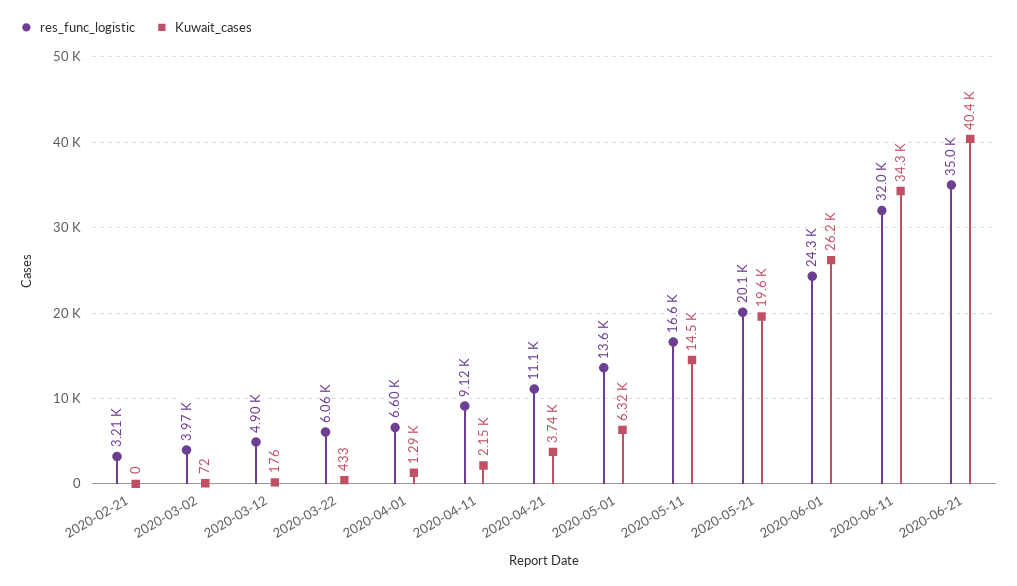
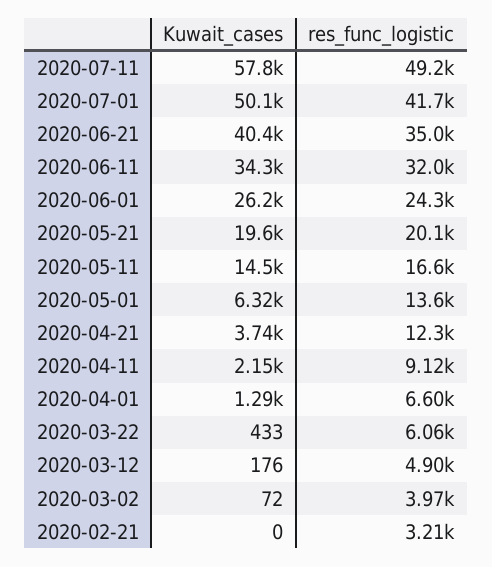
res_func_logistic, 2020-04-21: 11100 -> 12300
Kuwait_cases, 2020-07-11: none -> 57800
res_func_logistic, 2020-07-11: none -> 49200
Kuwait_cases, 2020-07-01: none -> 50100
res_func_logistic, 2020-07-01: none -> 41700

